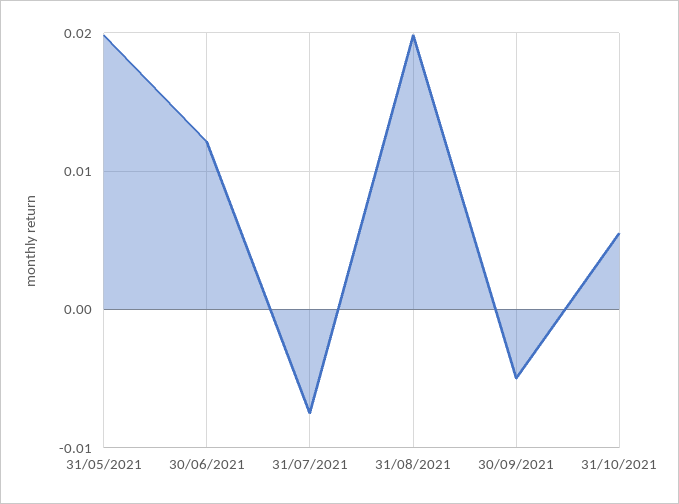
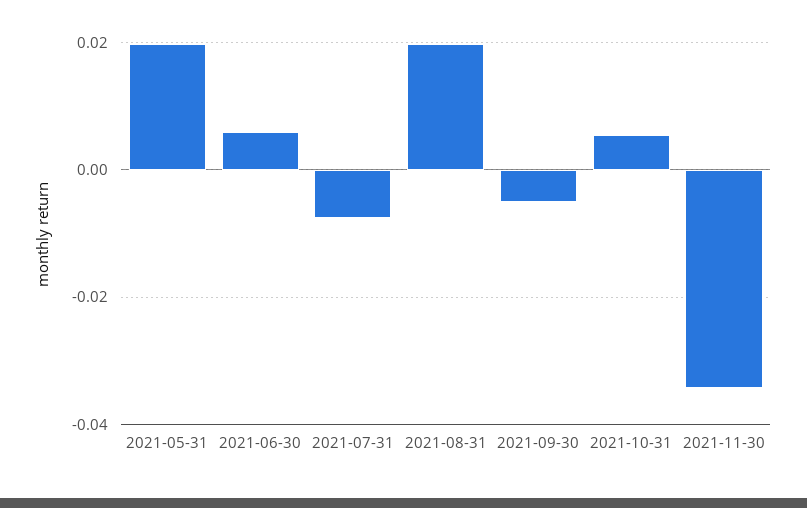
30/06/2021: 0.012 -> 0.006
2021-11-30: none -> -0.034

